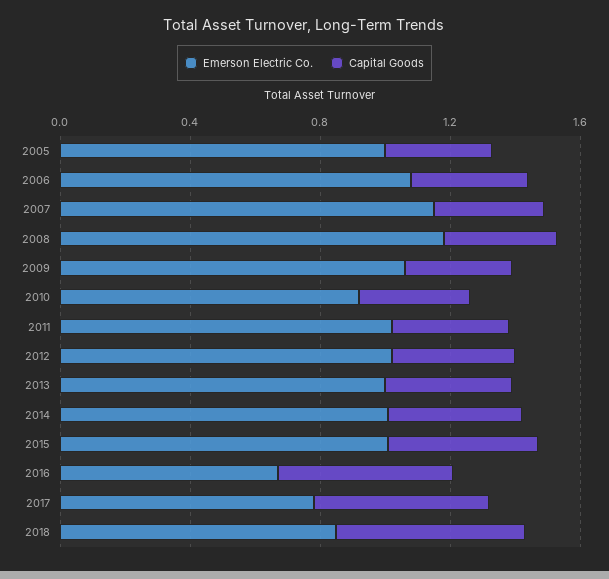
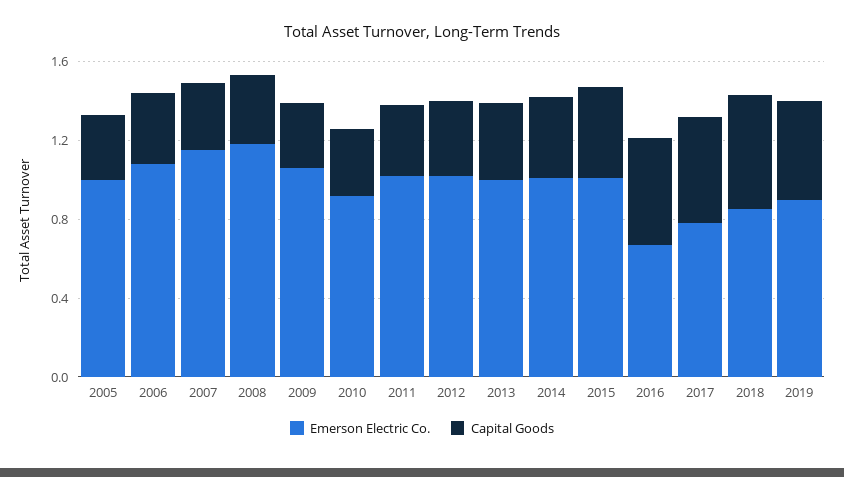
Emerson Electric Co., 2019: none -> 0.9
Capital Goods, 2019: none -> 0.5

